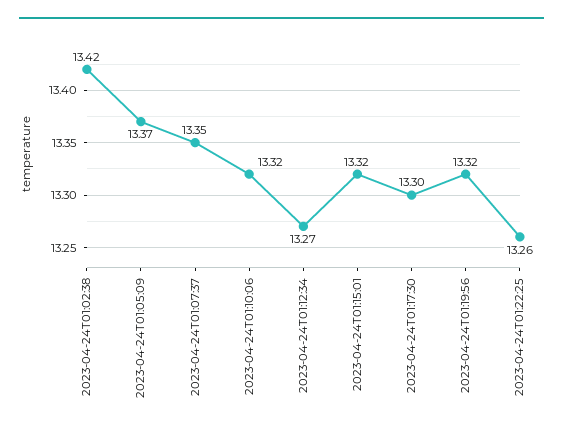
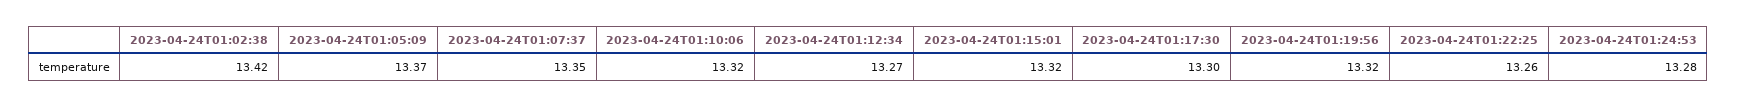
2023-04-24T01:24:53: none -> 13.28

